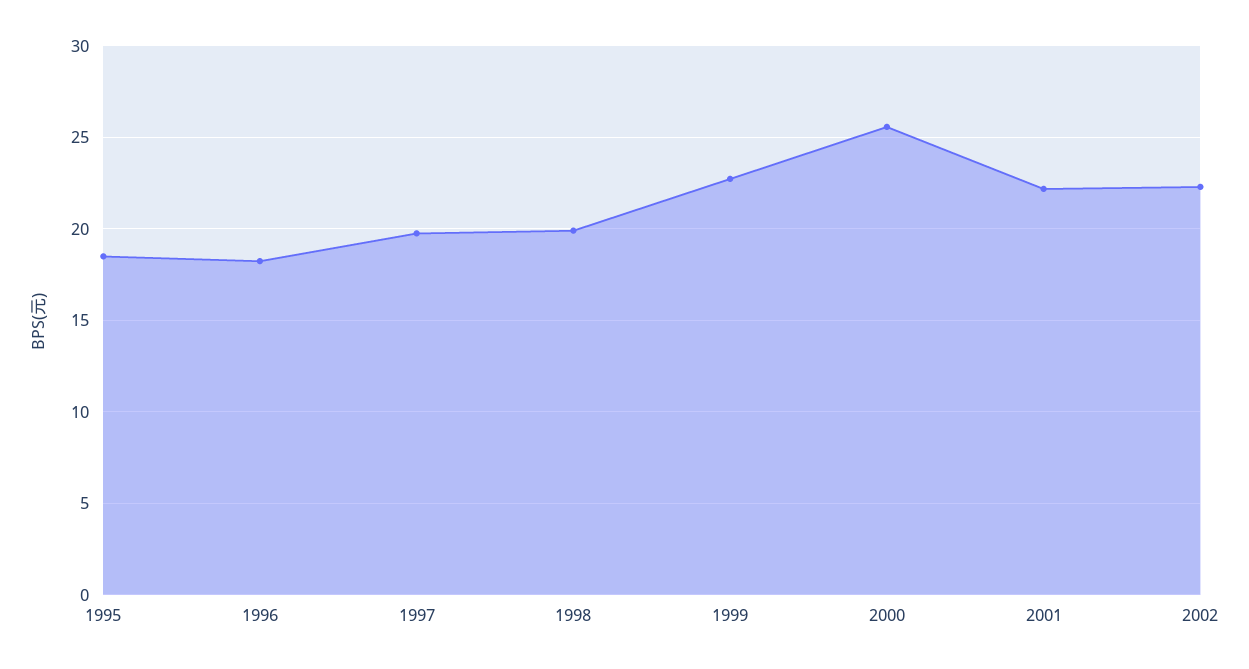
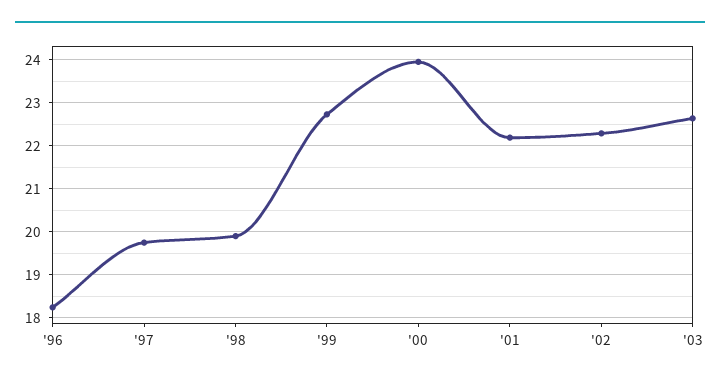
1995: 18.5 -> none
2000: 25.5 -> 24
'03: none -> 22.6

